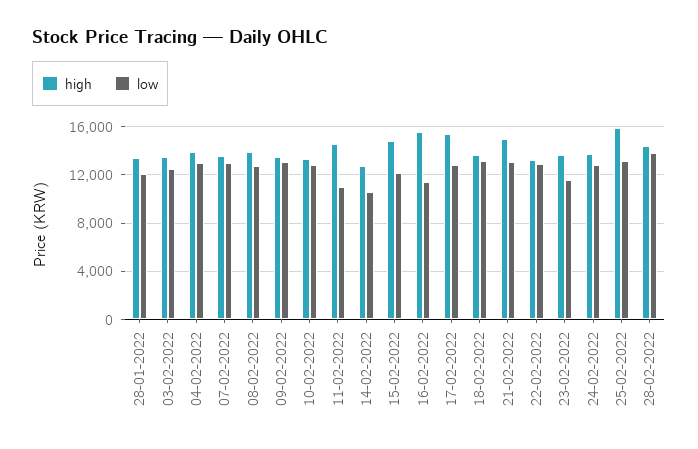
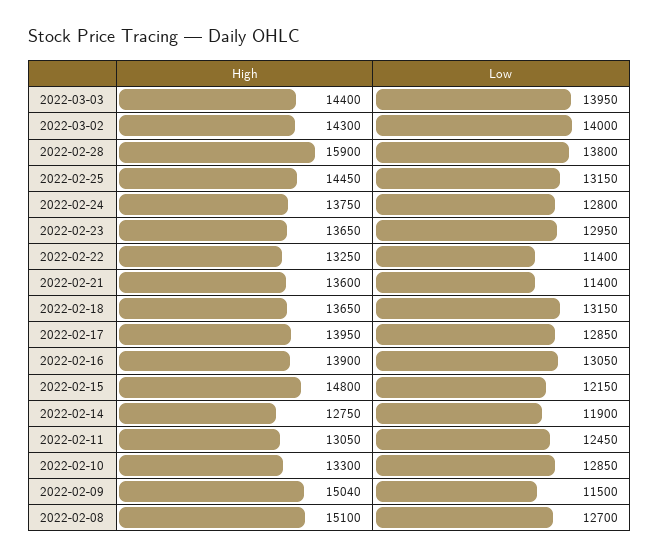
high, 28-01-2022: 13500 -> none
low, 28-01-2022: 12000 -> none
high, 03-02-2022: 13500 -> none
low, 03-02-2022: 12500 -> none
high, 04-02-2022: 14000 -> none
low, 04-02-2022: 13000 -> none
high, 07-02-2022: 13500 -> none
low, 07-02-2022: 13000 -> none
high, 08-02-2022: 14000 -> 15100
high, 09-02-2022: 13500 -> 15040
low, 09-02-2022: 13000 -> 11500
high, 11-02-2022: 14500 -> 13050
low, 11-02-2022: 11000 -> 12450
low, 14-02-2022: 10500 -> 11900
high, 16-02-2022: 15500 -> 13900
low, 16-02-2022: 11500 -> 13050
high, 17-02-2022: 15500 -> 13950
high, 21-02-2022: 15000 -> 13600
low, 21-02-2022: 13000 -> 11400
low, 22-02-2022: 13000 -> 11400
low, 23-02-2022: 11500 -> 12950
high, 25-02-2022: 16000 -> 14450
high, 28-02-2022: 14500 -> 15900
high, 2022-03-03: none -> 14400
low, 2022-03-03: none -> 13950
high, 2022-03-02: none -> 14300
low, 2022-03-02: none -> 14000

